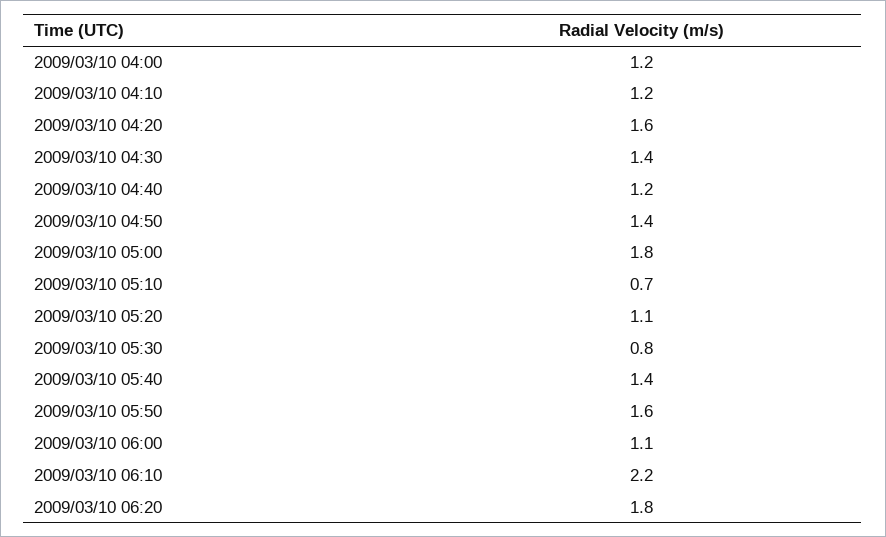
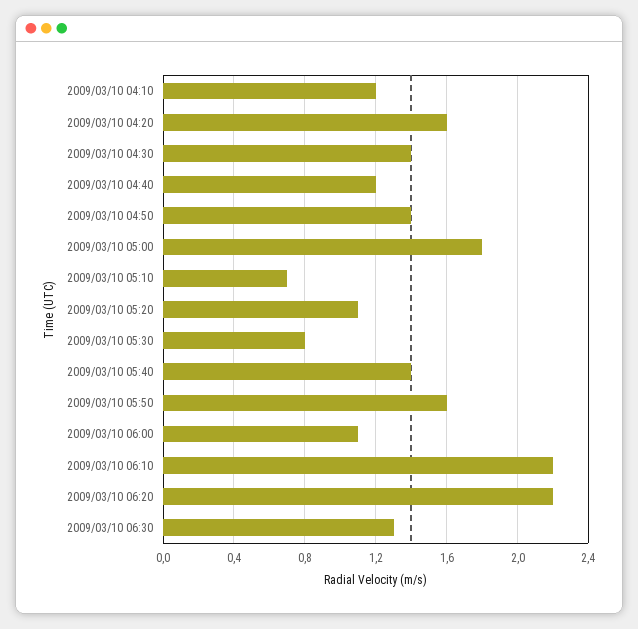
2009/03/10 04:00: 1.2 -> none
2009/03/10 06:20: 1.8 -> 2.2
2009/03/10 06:30: none -> 1.3

